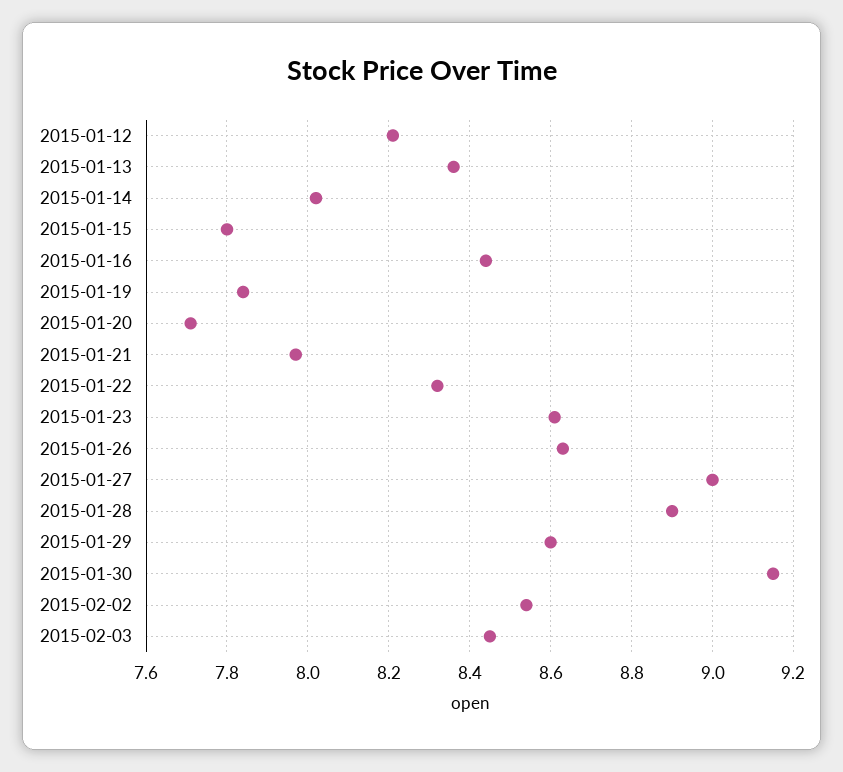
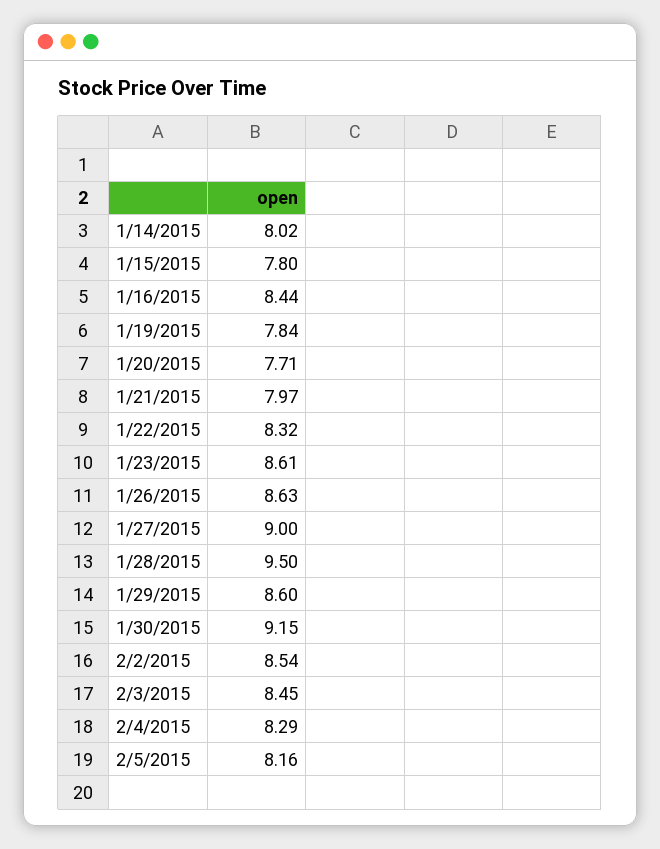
2015-01-12: 8.2 -> none
2015-01-13: 8.35 -> none
2015-01-28: 8.9 -> 9.5
2/4/2015: none -> 8.29
2/5/2015: none -> 8.16

